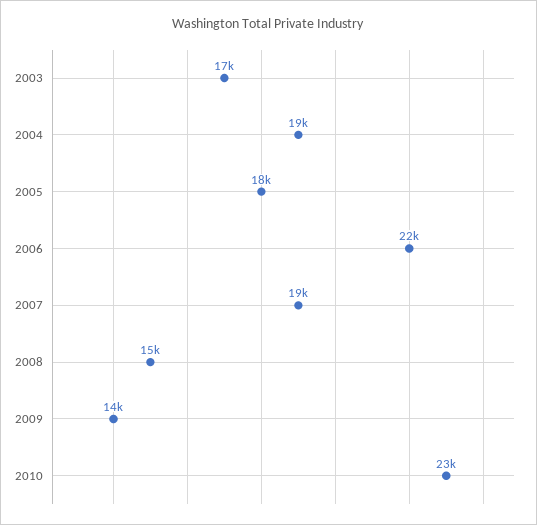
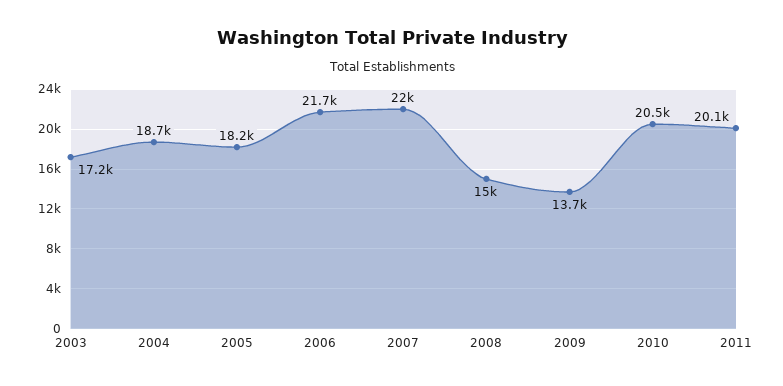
2007: 19000 -> 22000
2010: 23000 -> 20500
2011: none -> 20100

